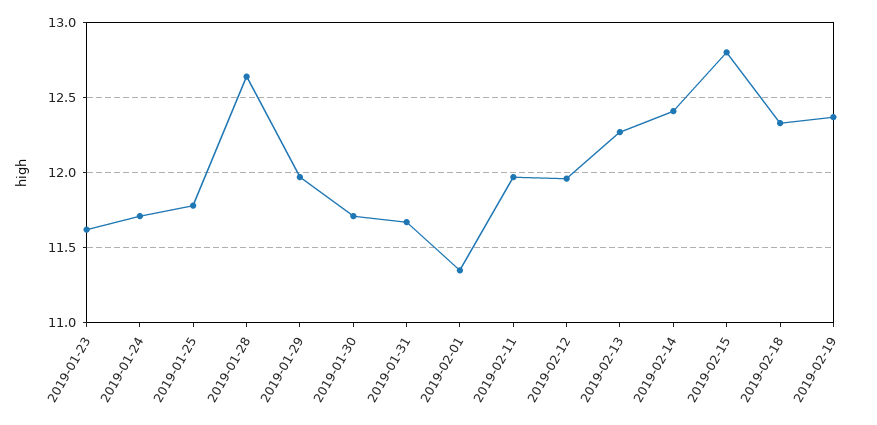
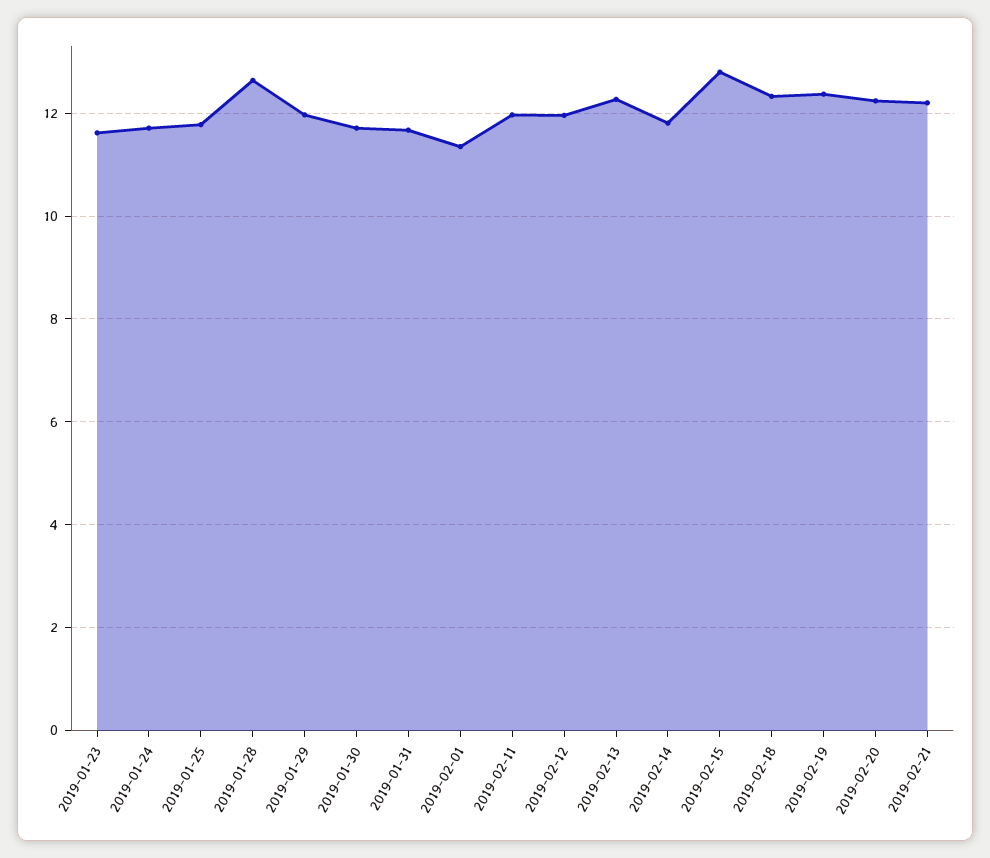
2019-02-14: 12.4 -> 11.8
2019-02-20: none -> 12.2
2019-02-21: none -> 12.2

